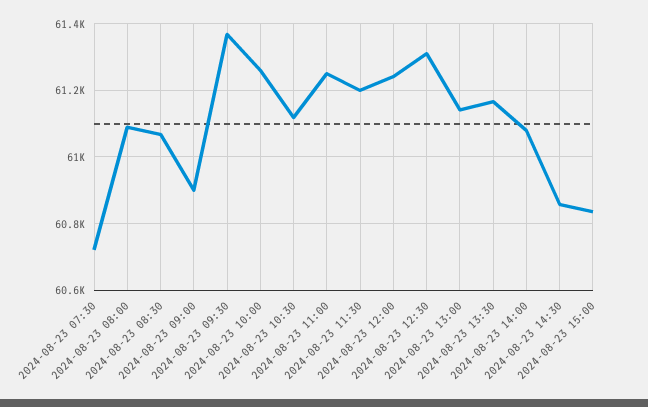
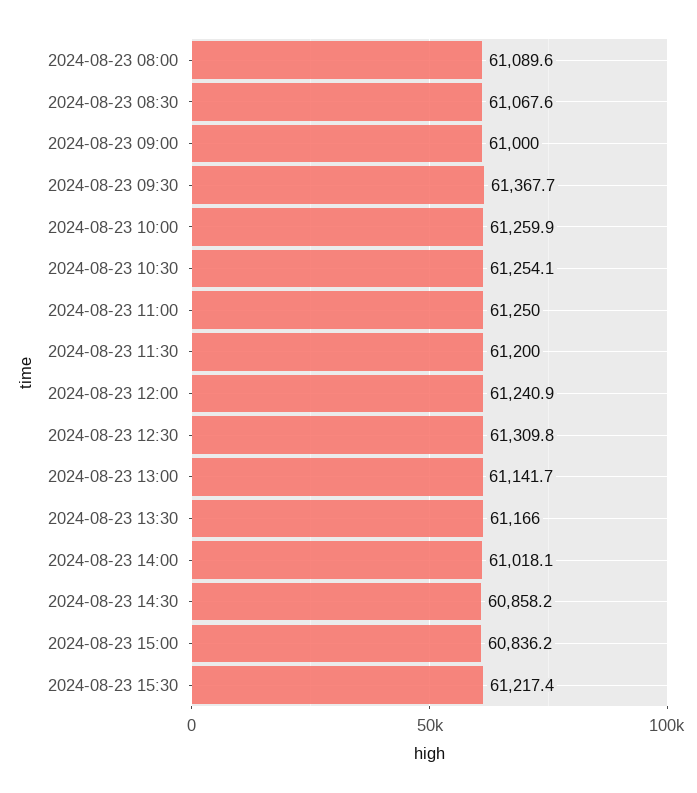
2024-08-23 07:30: 60720 -> none
2024-08-23 09:00: 60900 -> 61000
2024-08-23 10:30: 61120 -> 61254.1
2024-08-23 14:00: 61080 -> 61018.1
2024-08-23 15:30: none -> 61217.4

